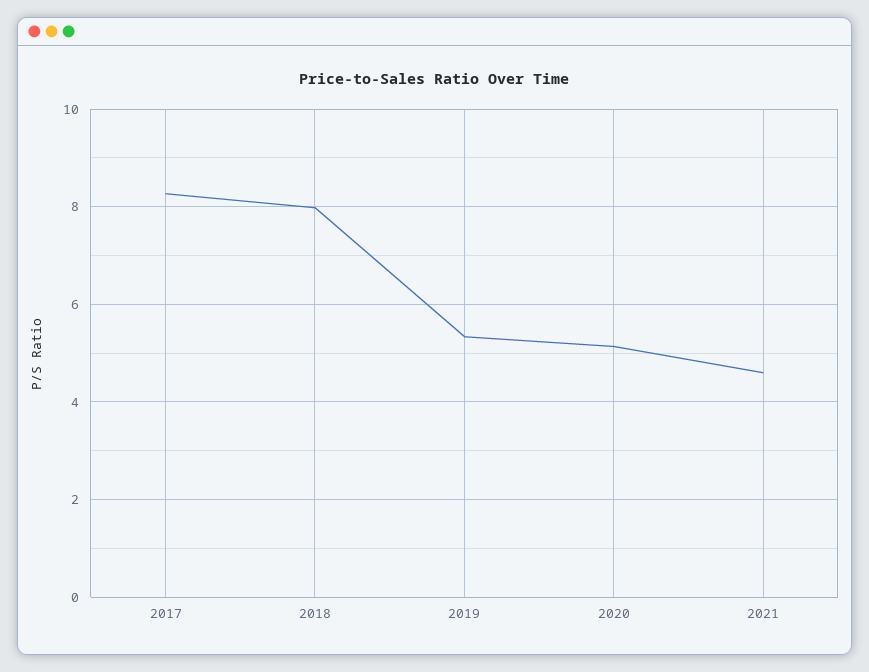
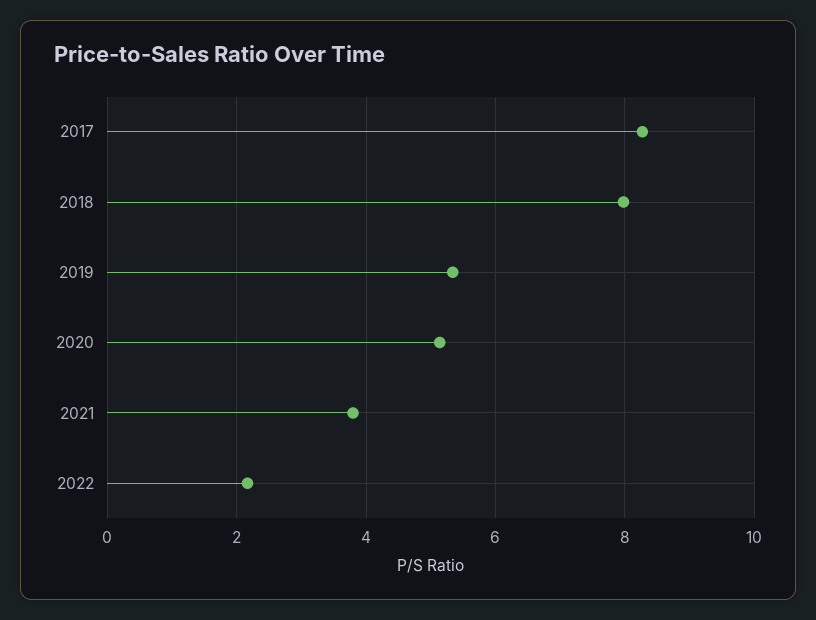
2021: 4.6 -> 3.8
2022: none -> 2.2

